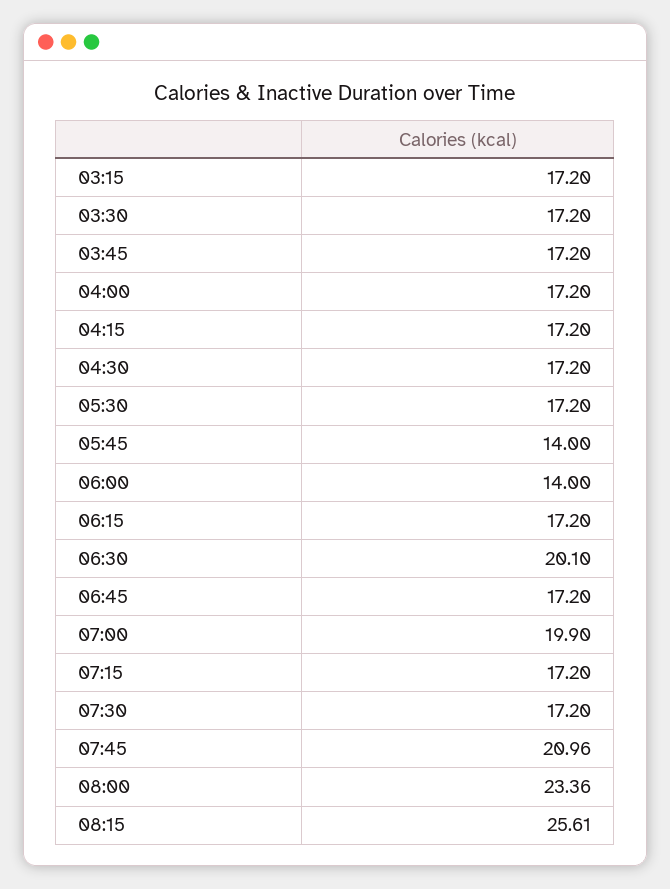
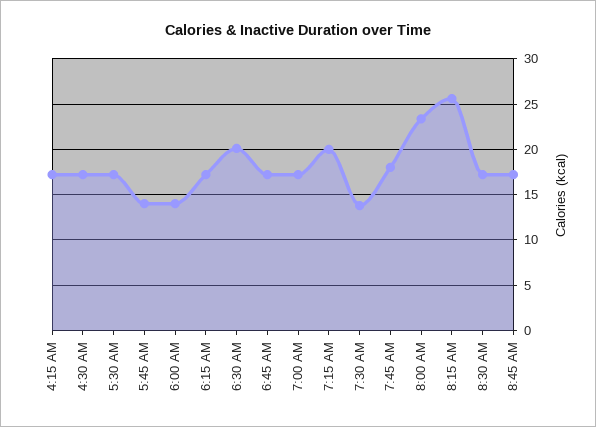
03:15: 17.2 -> none
03:30: 17.2 -> none
03:45: 17.2 -> none
04:00: 17.2 -> none
07:00: 19.9 -> 17
07:15: 17.2 -> 20
07:30: 17.2 -> 14
07:45: 20.96 -> 18
8:30 AM: none -> 17
8:45 AM: none -> 17

